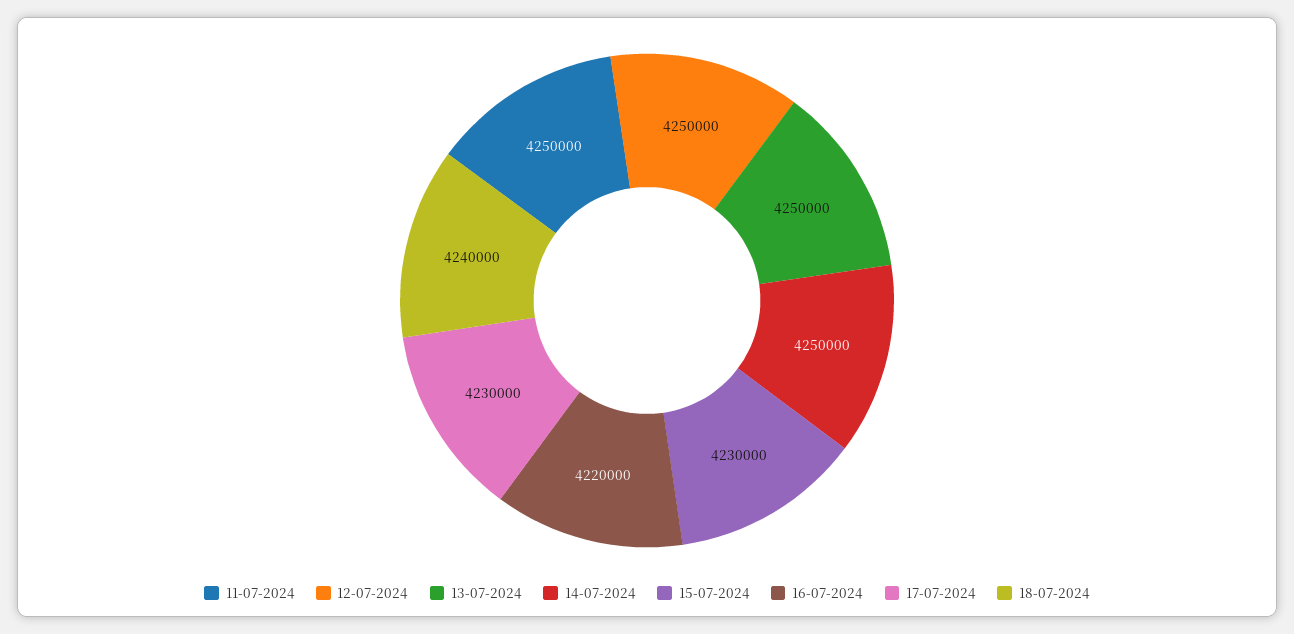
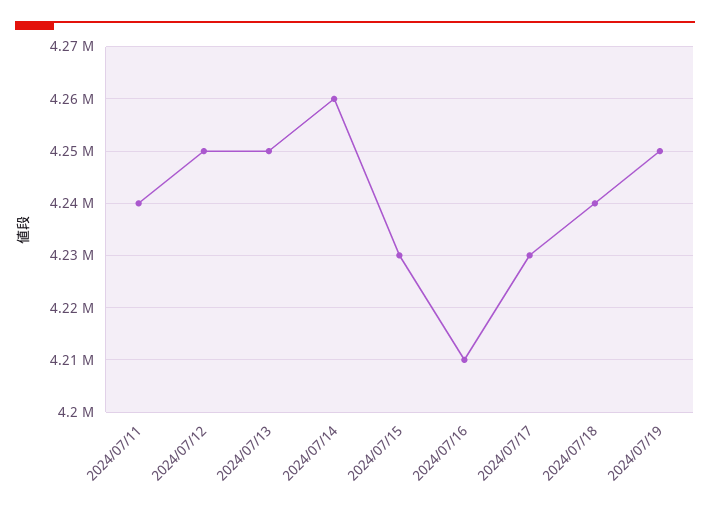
11-07-2024: 4250000 -> 4240000
14-07-2024: 4250000 -> 4260000
16-07-2024: 4220000 -> 4210000
2024/07/19: none -> 4250000

